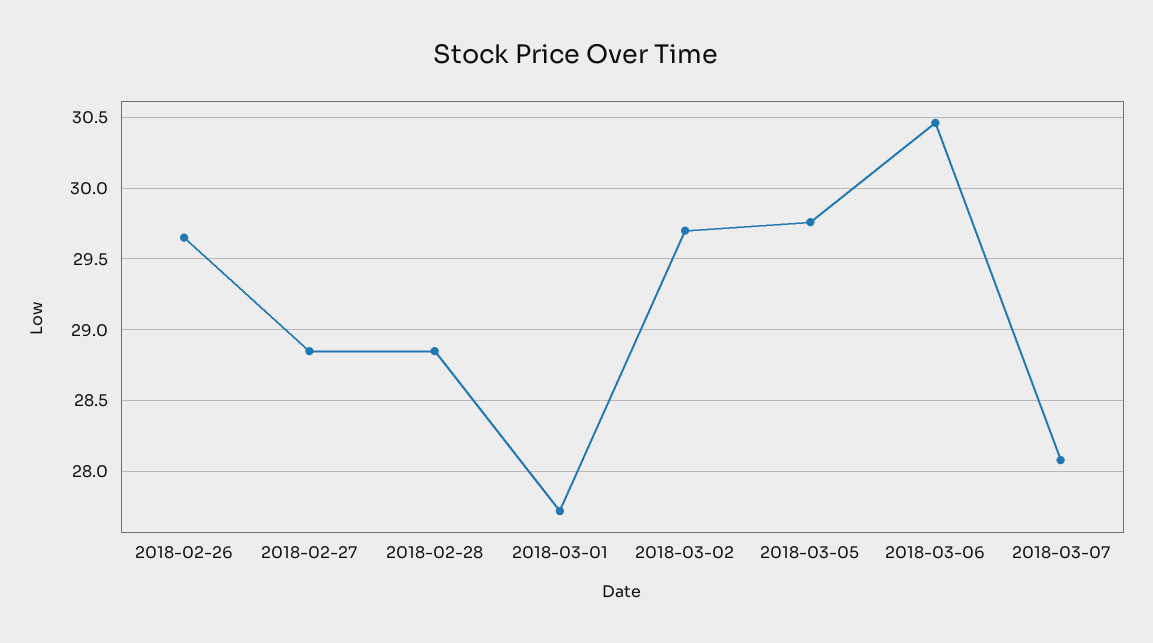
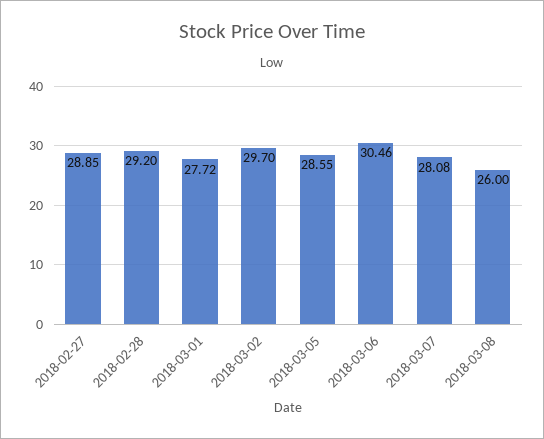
2018-02-26: 29.65 -> none
2018-02-28: 28.85 -> 29.2
2018-03-05: 29.75 -> 28.55
2018-03-08: none -> 26

